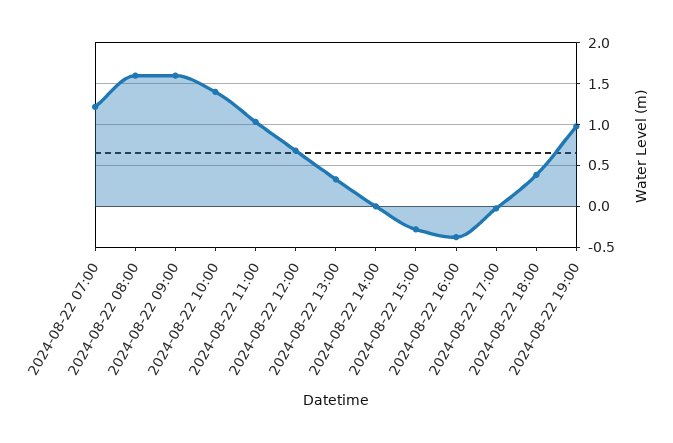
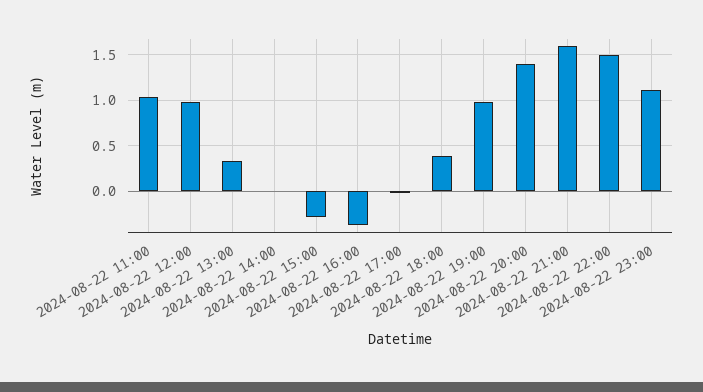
2024-08-22 07:00: 1.2 -> none
2024-08-22 08:00: 1.6 -> none
2024-08-22 09:00: 1.6 -> none
2024-08-22 10:00: 1.4 -> none
2024-08-22 12:00: 0.7 -> 1
2024-08-22 20:00: none -> 1.4
2024-08-22 21:00: none -> 1.6
2024-08-22 22:00: none -> 1.5
2024-08-22 23:00: none -> 1.1

